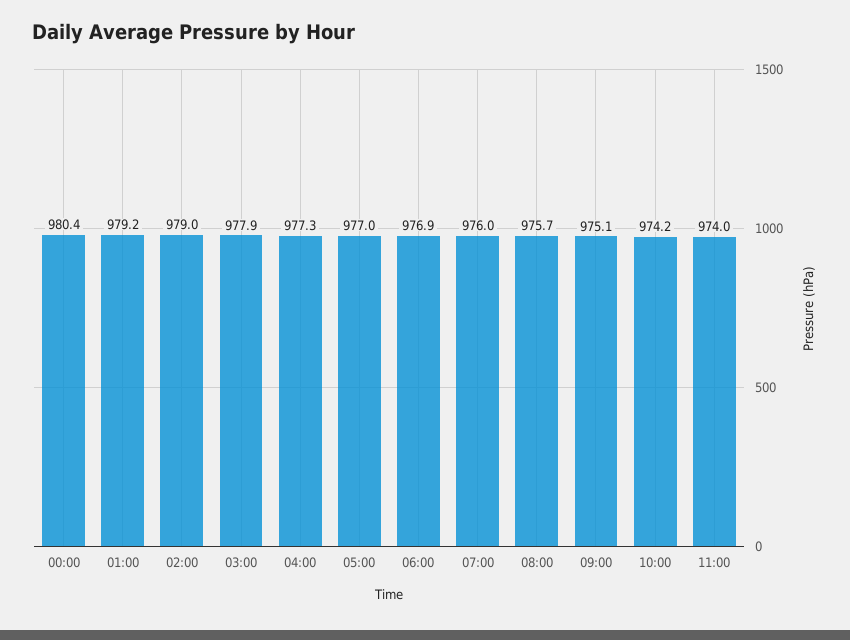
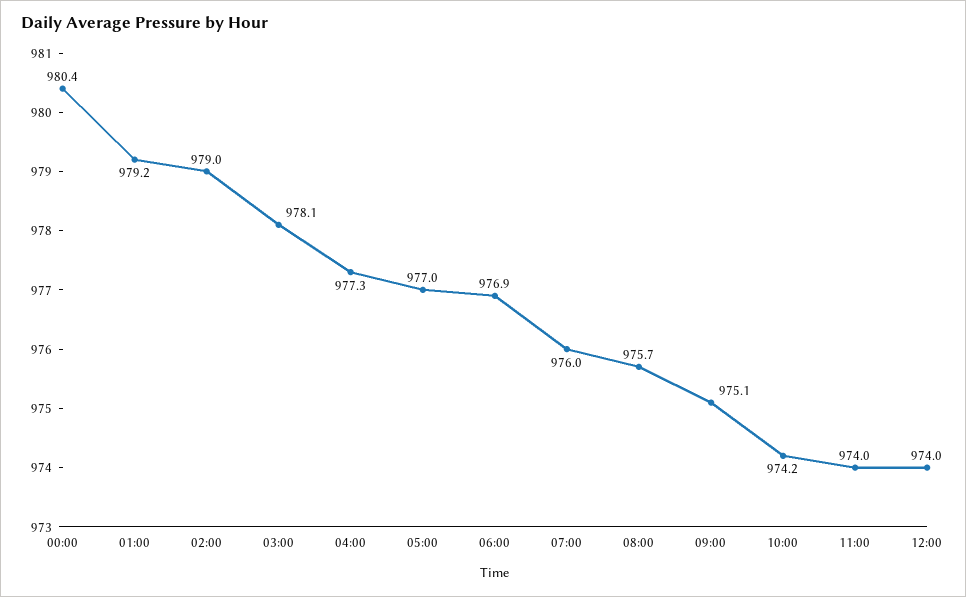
03:00: 977.9 -> 978.1
12:00: none -> 974

